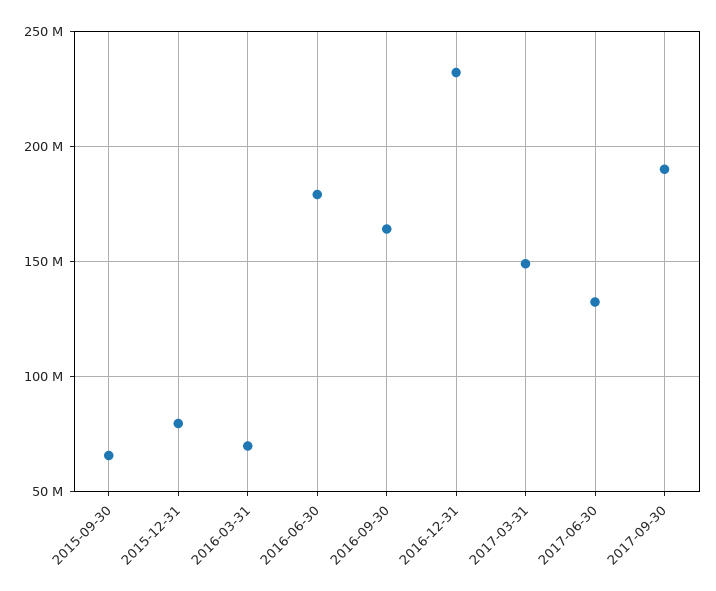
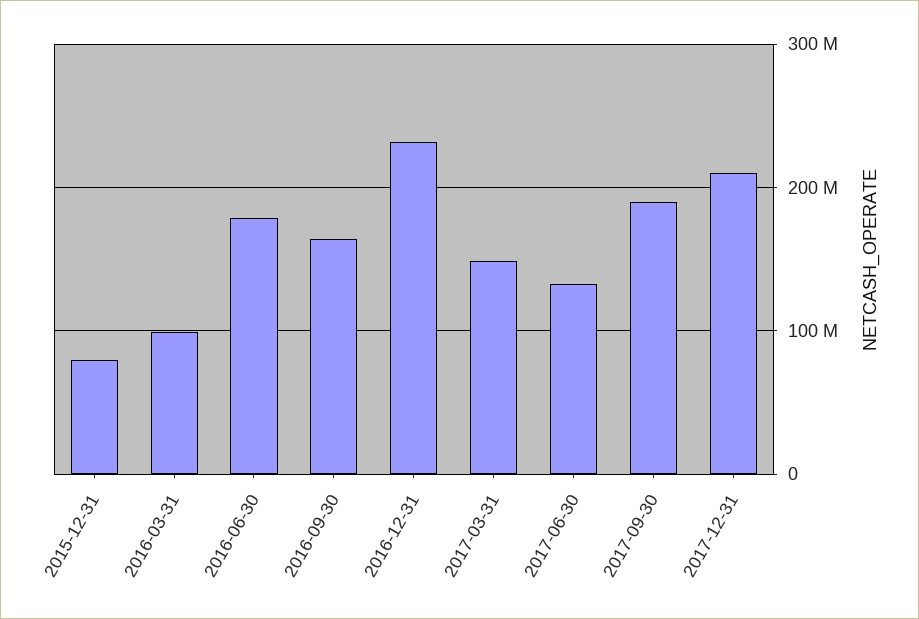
2015-09-30: 65000000 -> none
2016-03-31: 70000000 -> 100000000
2017-12-31: none -> 210000000

